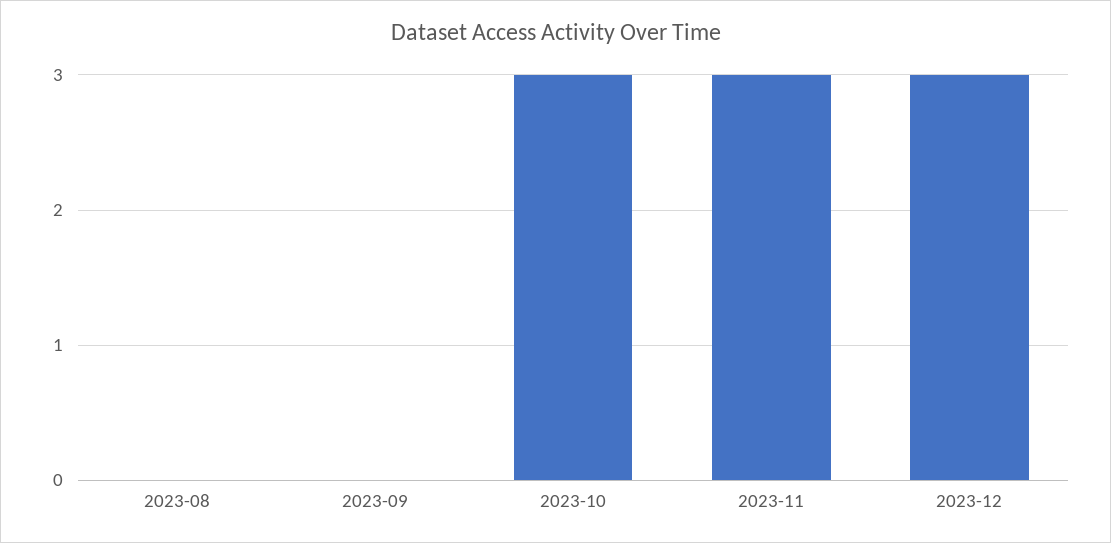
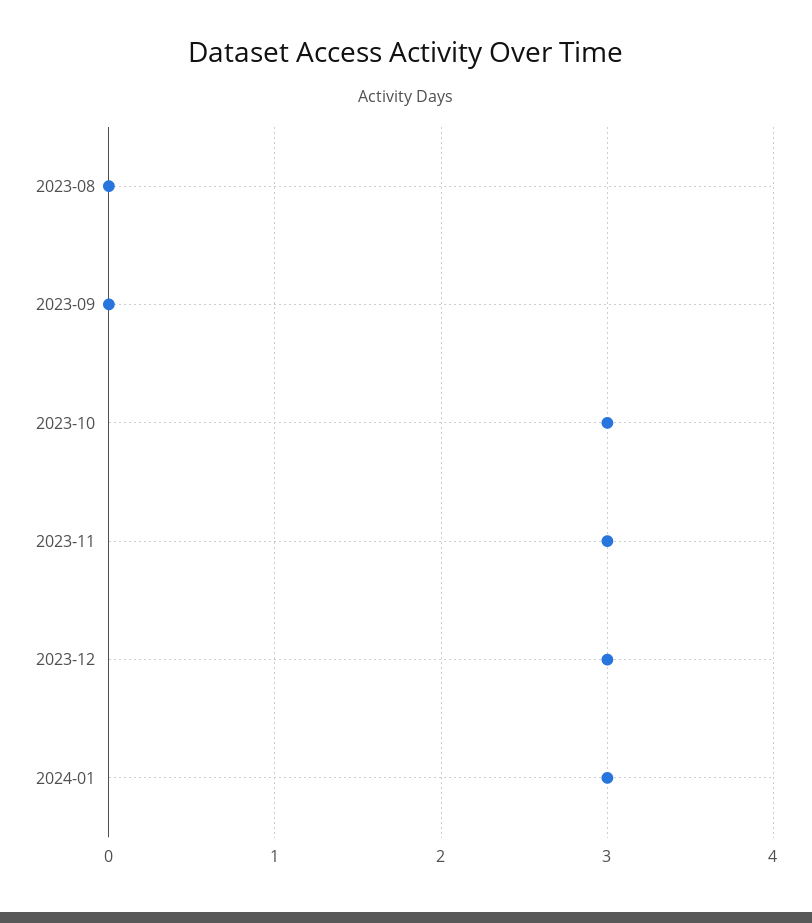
2024-01: none -> 3

